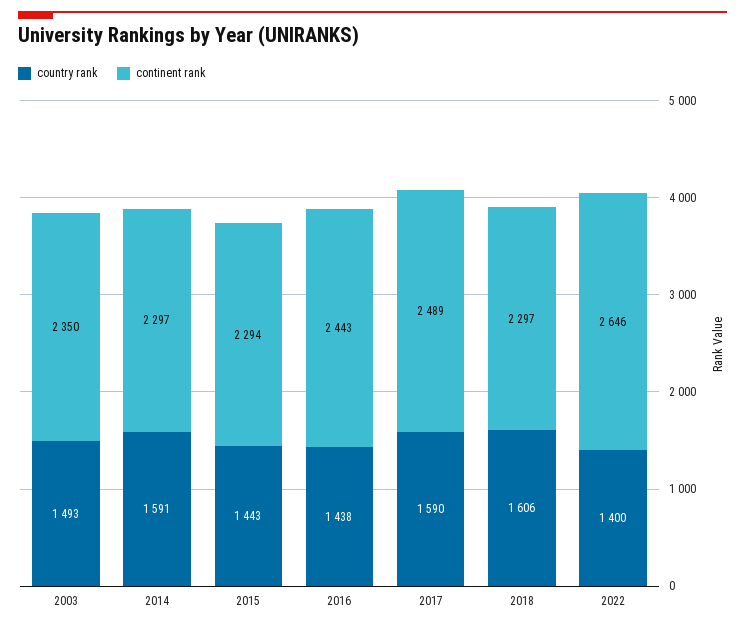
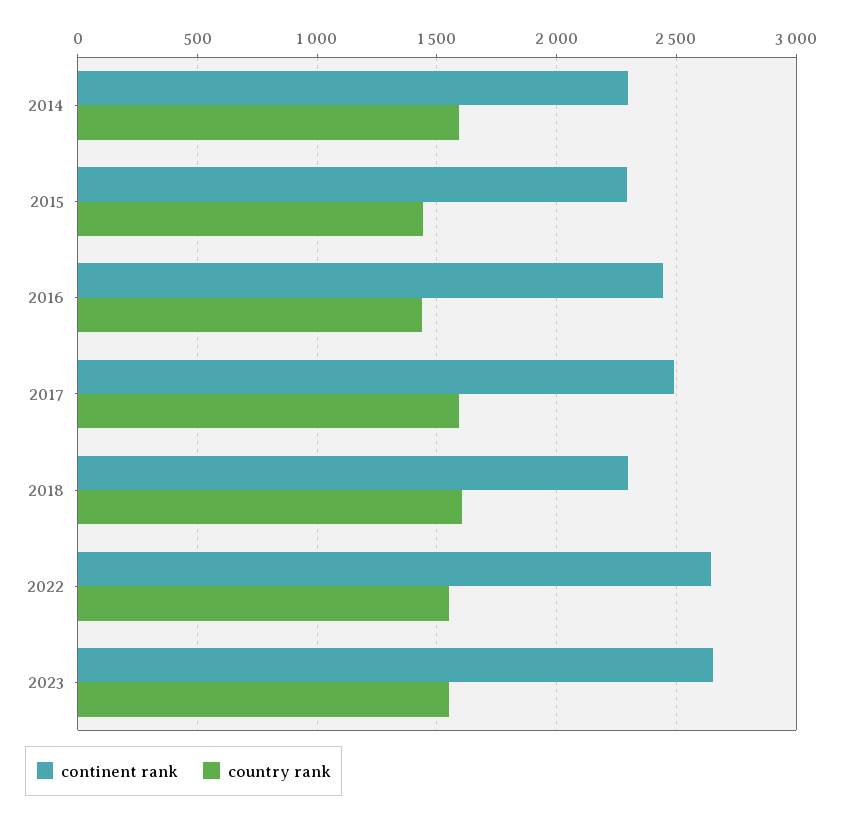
country rank, 2003: 1493 -> none
continent rank, 2003: 2350 -> none
country rank, 2022: 1400 -> 1550
continent rank, 2023: none -> 2650
country rank, 2023: none -> 1550

